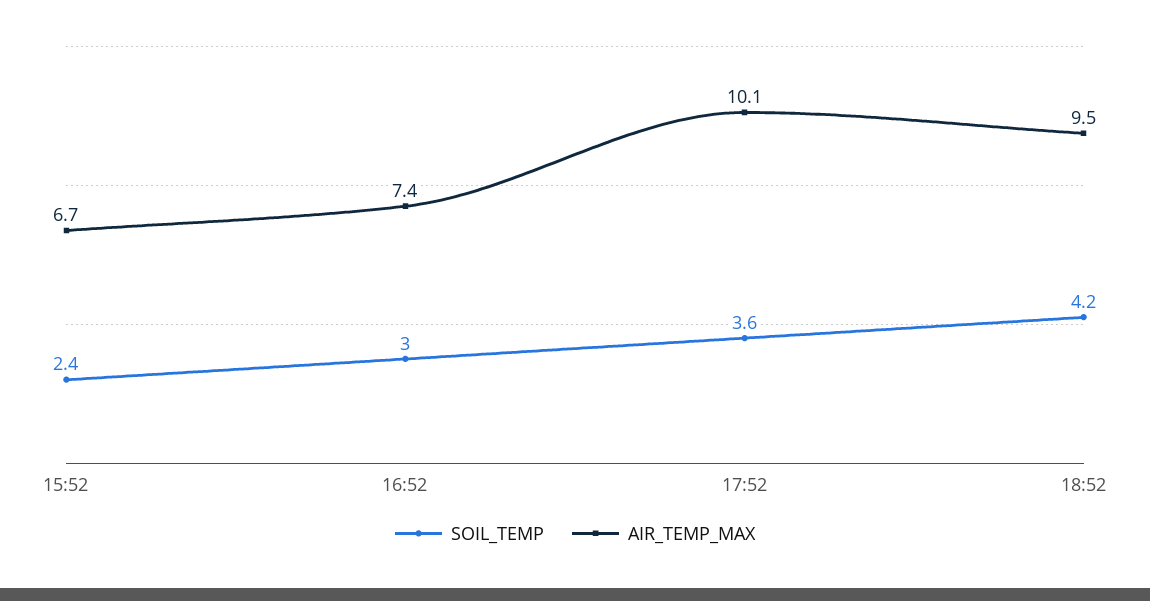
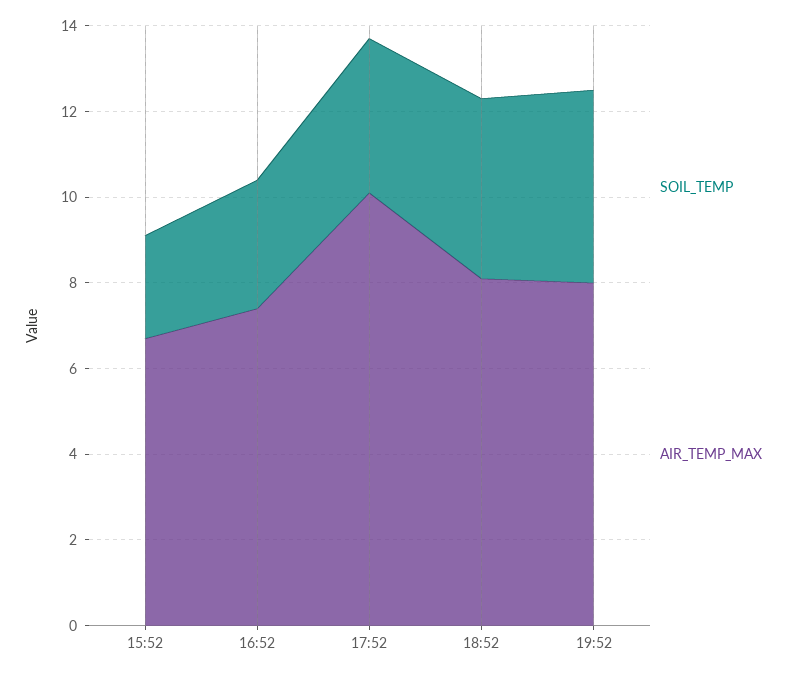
AIR_TEMP_MAX, 18:52: 9.5 -> 8
SOIL_TEMP, 19:52: none -> 4.5
AIR_TEMP_MAX, 19:52: none -> 8

